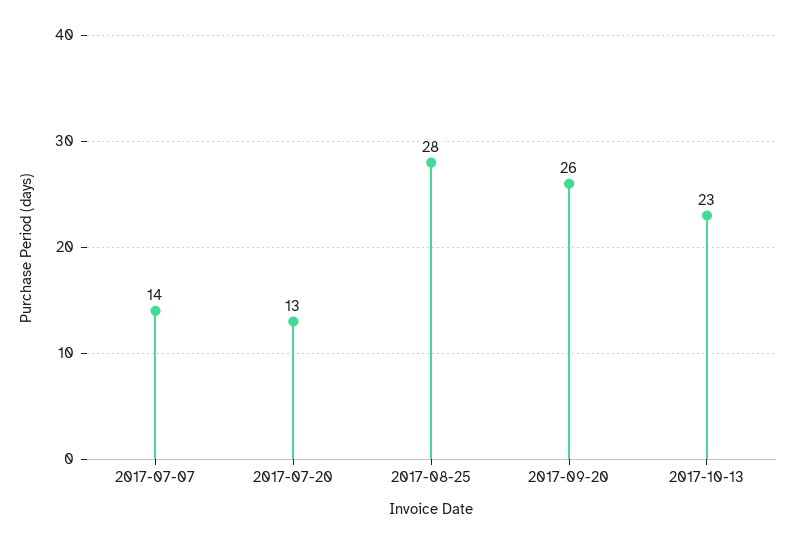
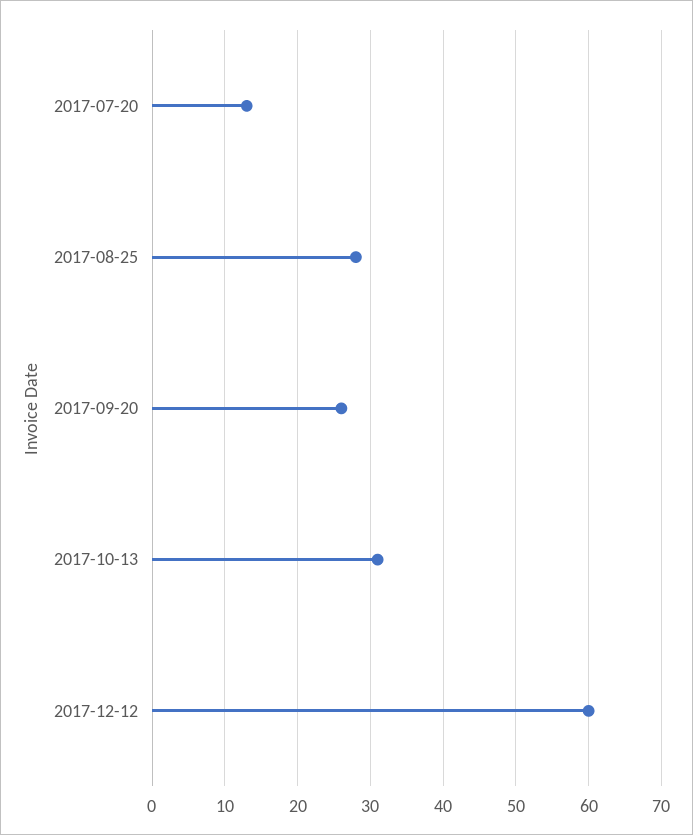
2017-07-07: 14 -> none
2017-10-13: 23 -> 31
2017-12-12: none -> 60

